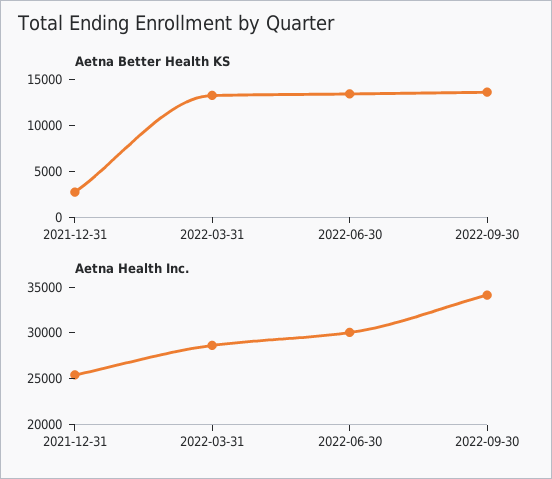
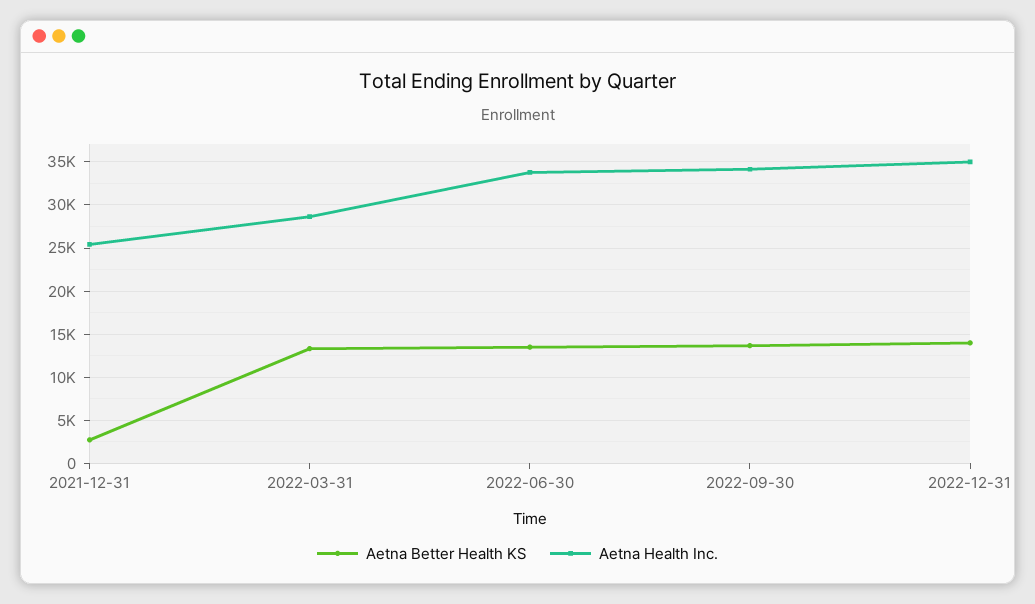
Aetna Health Inc., 2022-06-30: 30000 -> 34000
Aetna Better Health KS, 2022-12-31: none -> 14000
Aetna Health Inc., 2022-12-31: none -> 35000

